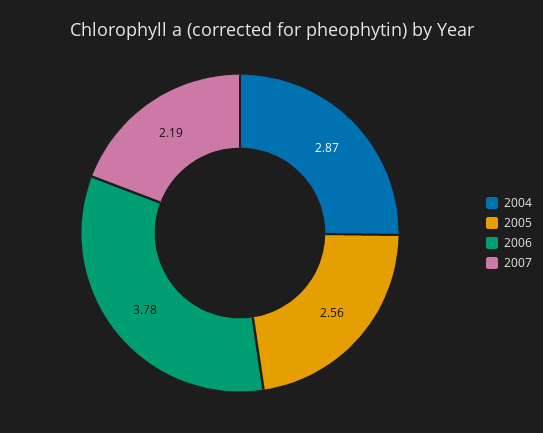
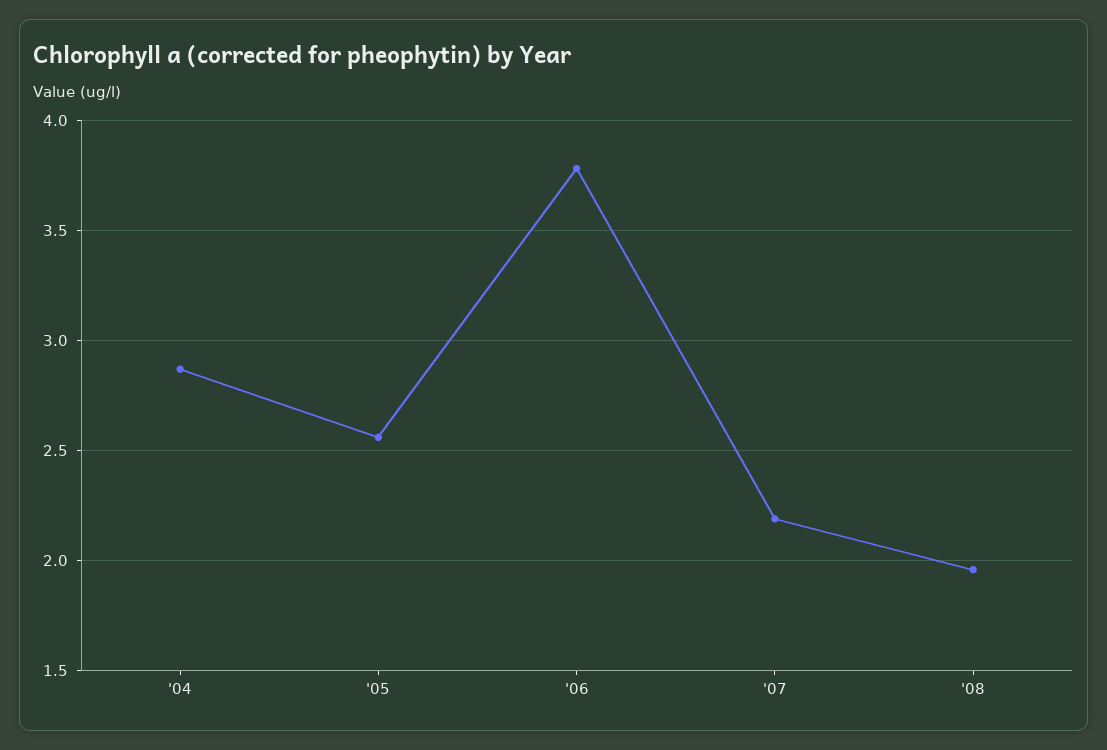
'08: none -> 1.95

